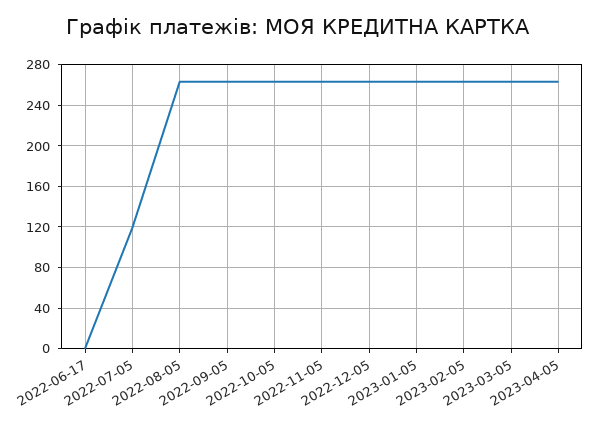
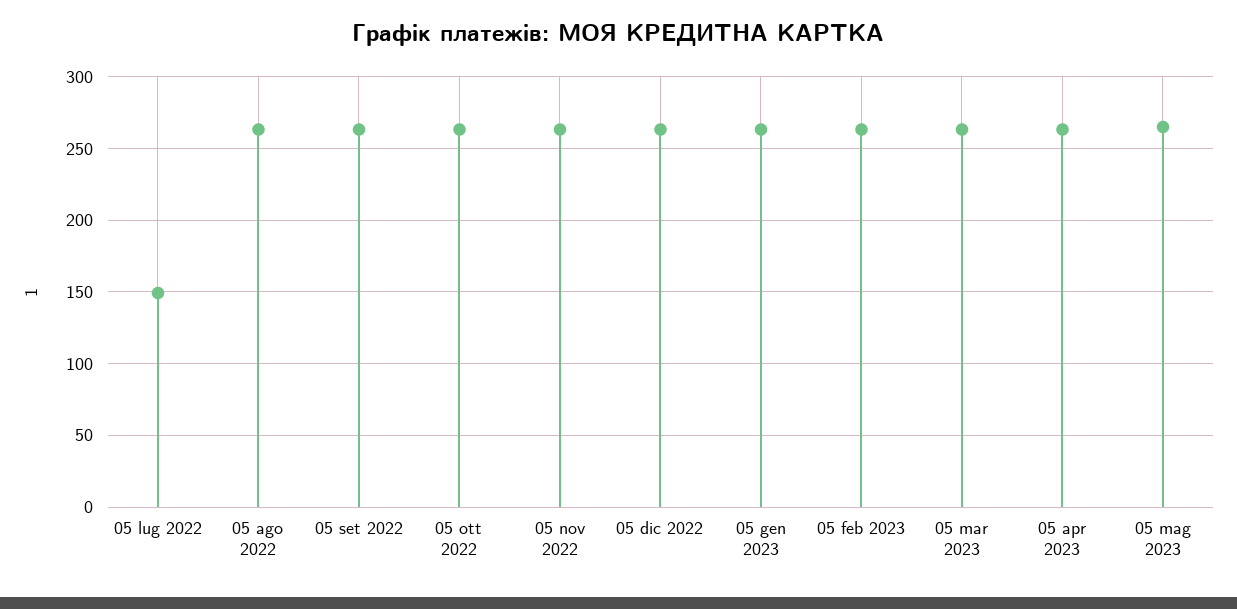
2022-06-17: 0 -> none
2022-07-05: 120 -> 150
05 mag 2023: none -> 265

